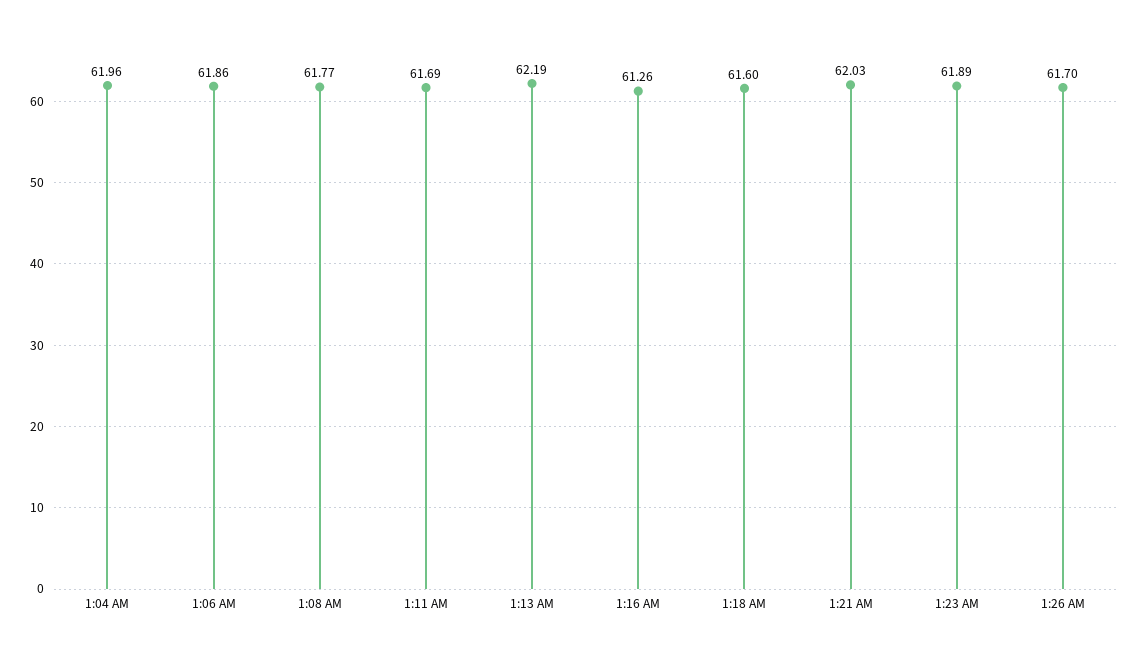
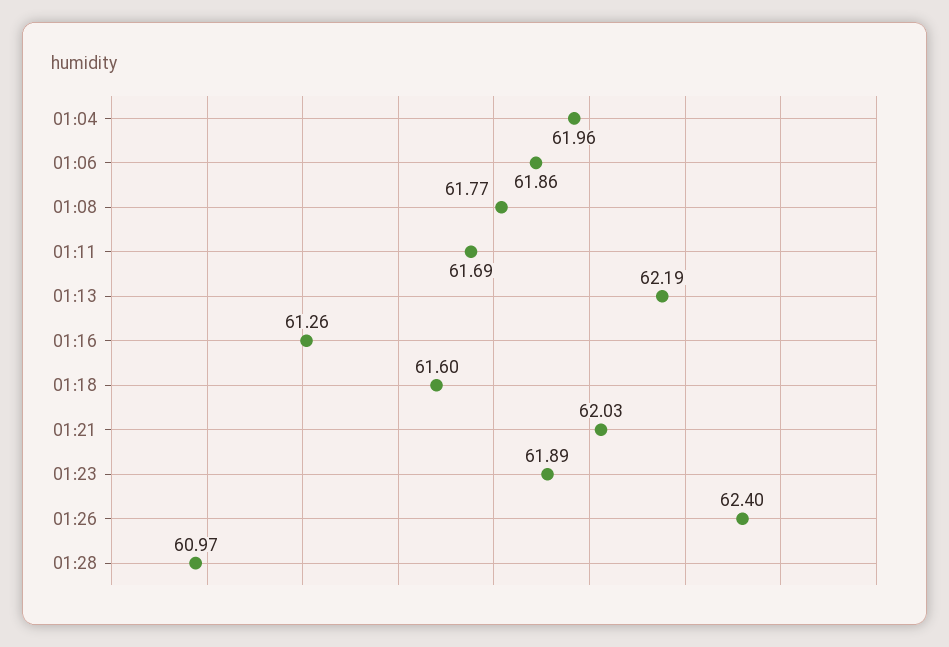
1:26 AM: 61.7 -> 62.4
01:28: none -> 60.97

